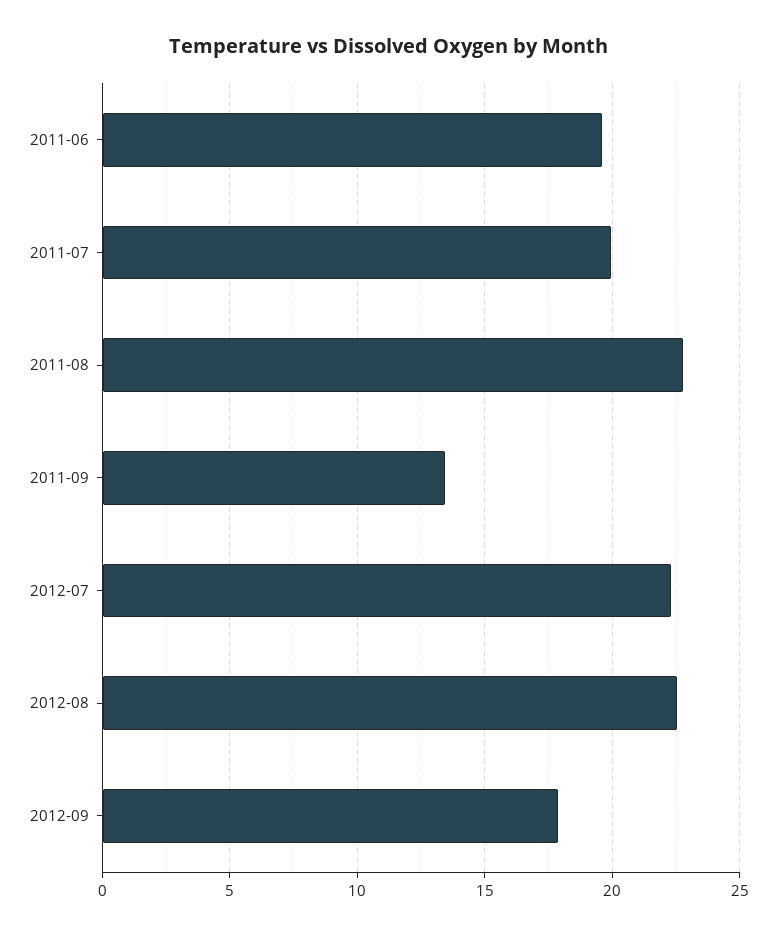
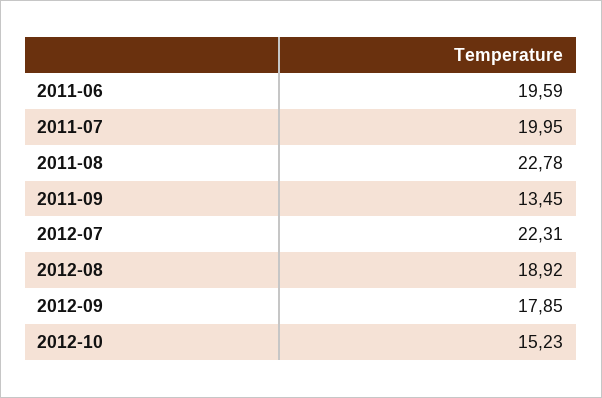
2012-08: 22.5 -> 18.92
2012-10: none -> 15.23

